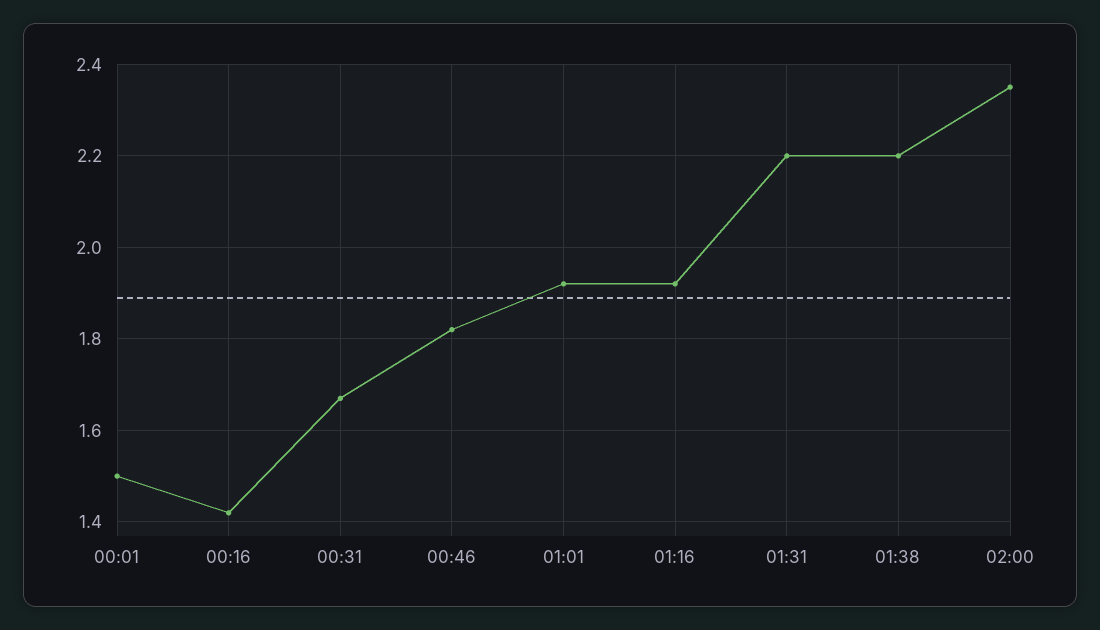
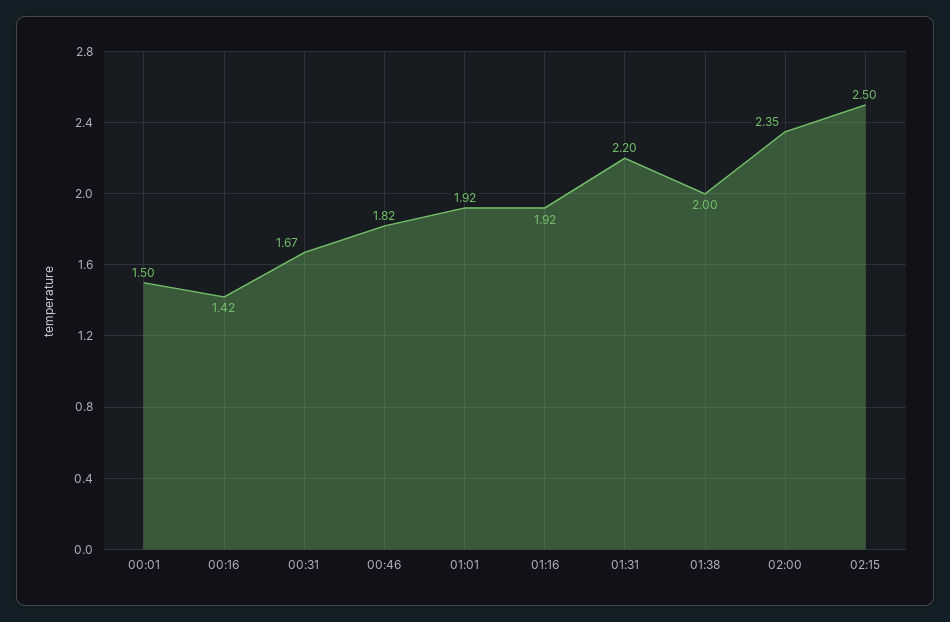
01:38: 2.2 -> 2
02:15: none -> 2.5

